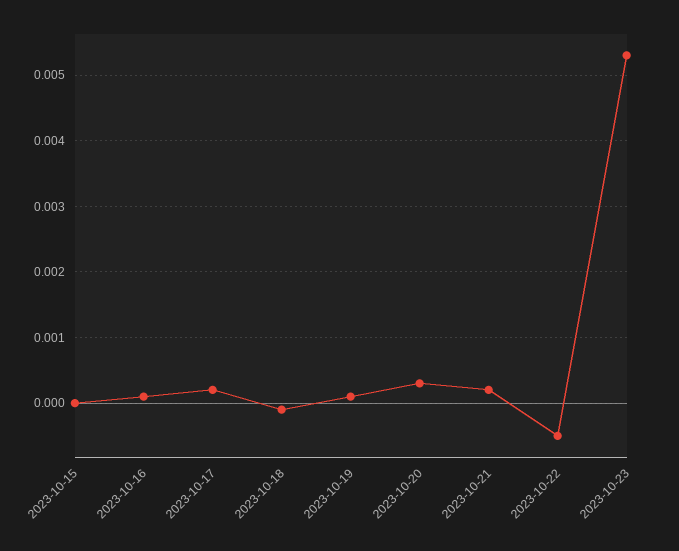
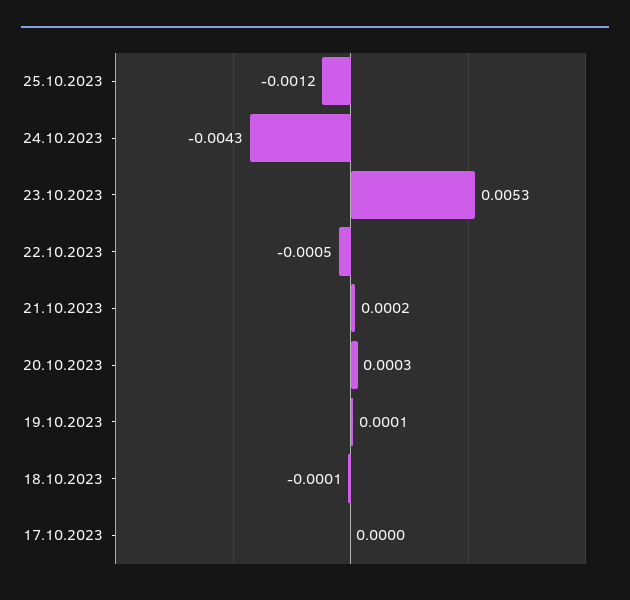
2023-10-15: 0 -> none
2023-10-16: 0.0001 -> none
2023-10-17: 0.0002 -> 0
25.10.2023: none -> -0.0012
24.10.2023: none -> -0.0043

